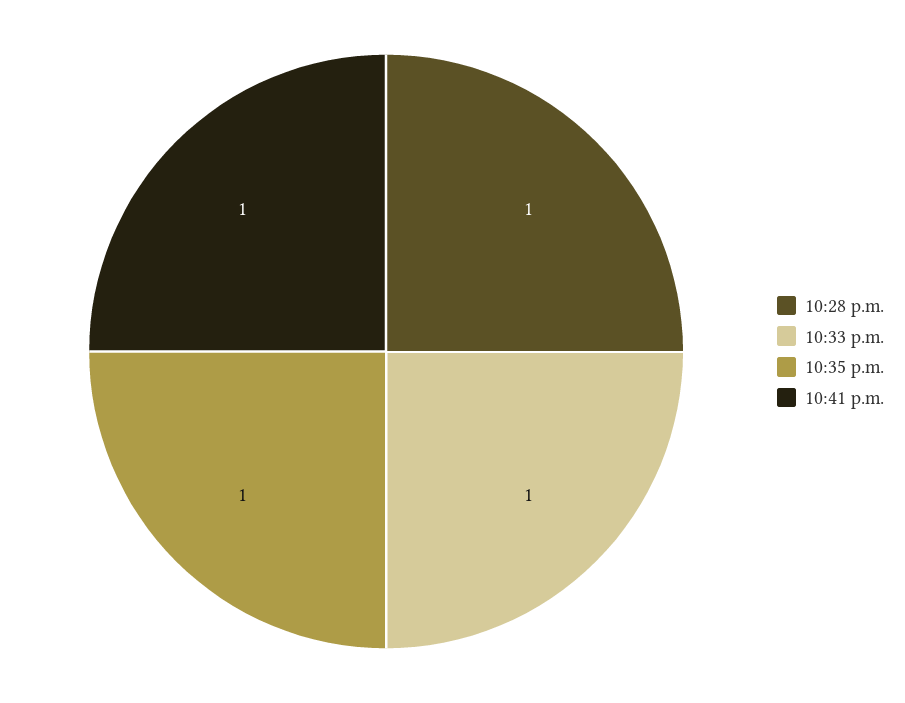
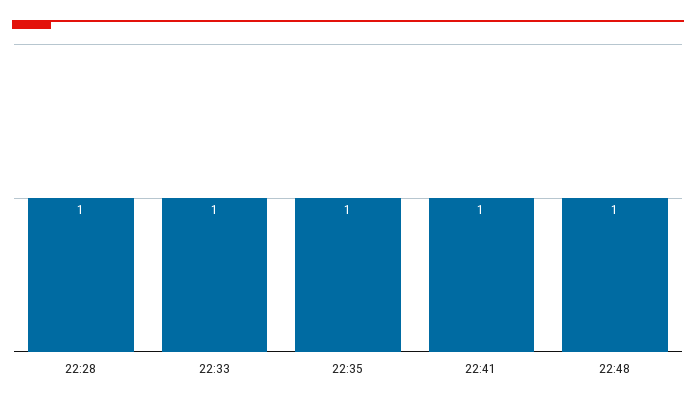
22:48: none -> 1

